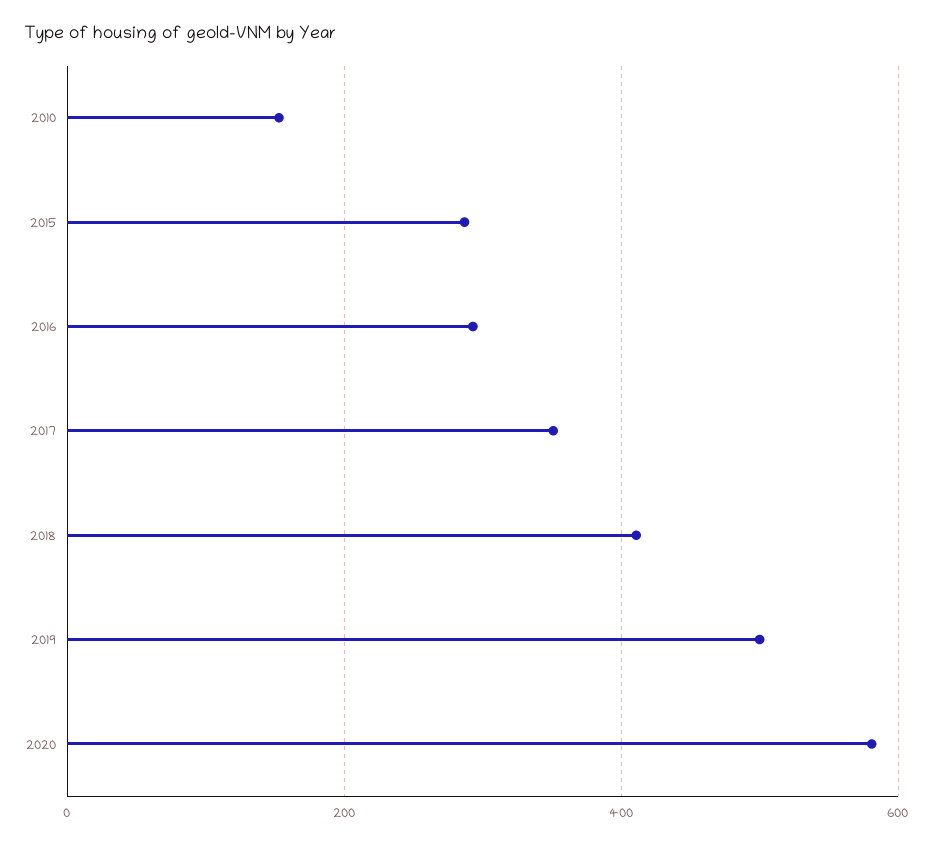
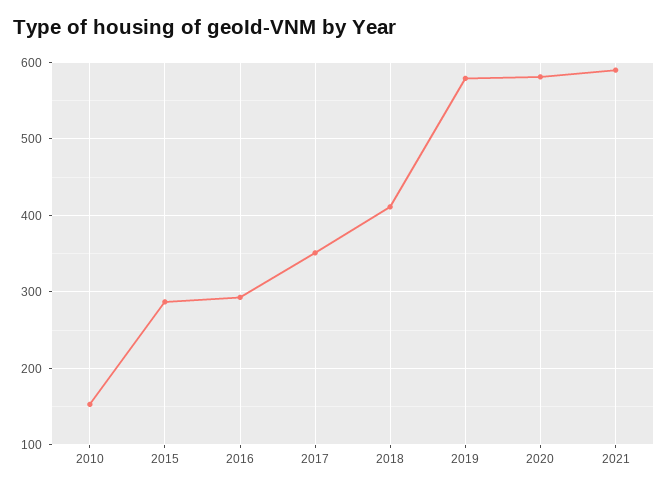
2019: 500 -> 580
2021: none -> 590

